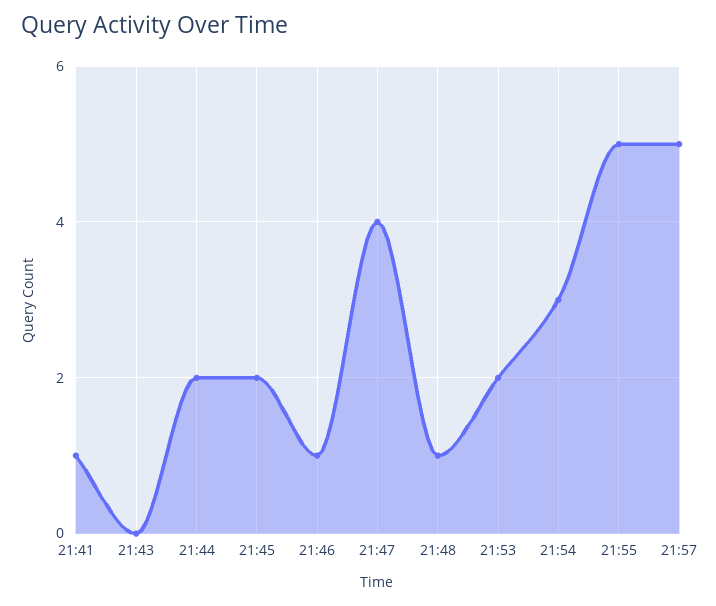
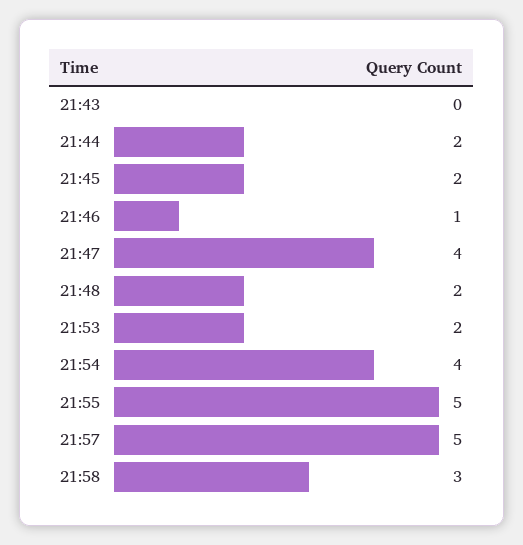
21:41: 1 -> none
21:48: 1 -> 2
21:54: 3 -> 4
21:58: none -> 3

